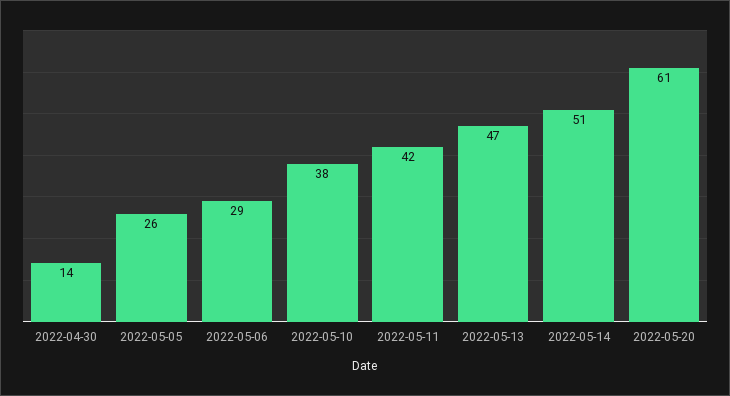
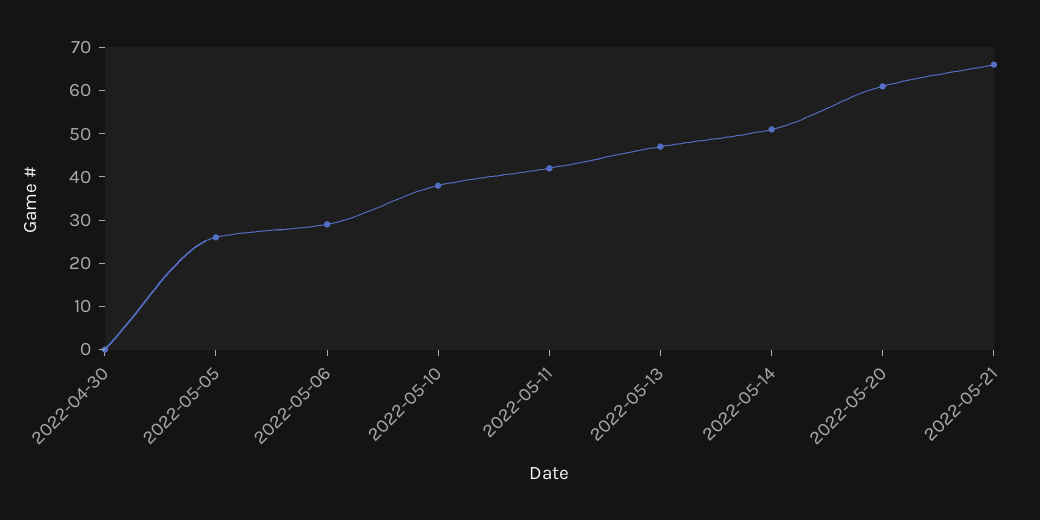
2022-04-30: 14 -> 0
2022-05-21: none -> 65

